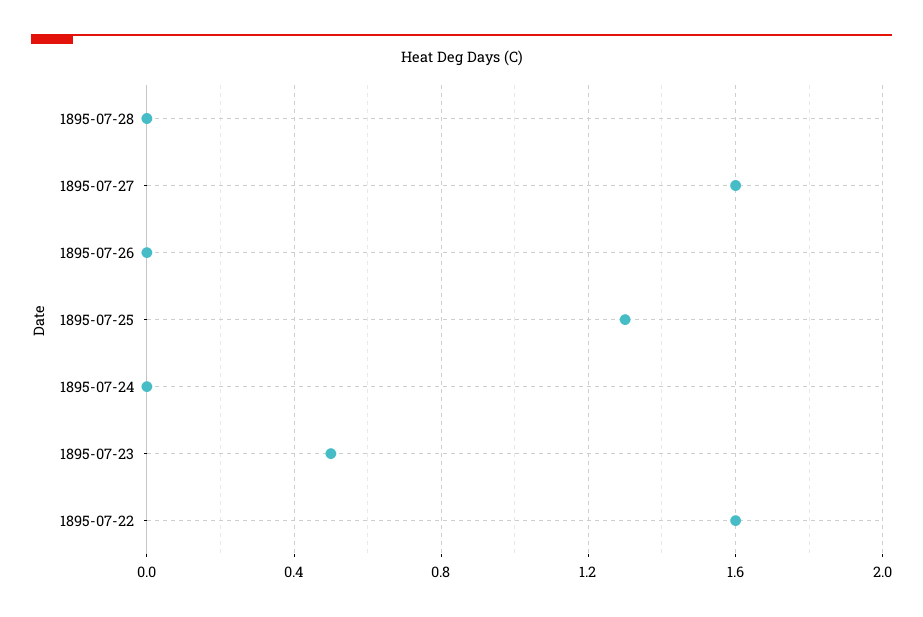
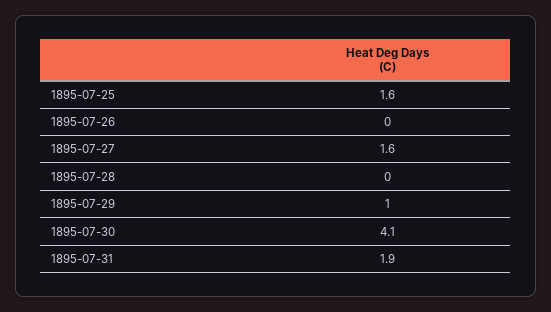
1895-07-25: 1.3 -> 1.6
1895-07-24: 0 -> none
1895-07-23: 0.5 -> none
1895-07-22: 1.6 -> none
1895-07-29: none -> 1
1895-07-30: none -> 4.1
1895-07-31: none -> 1.9

